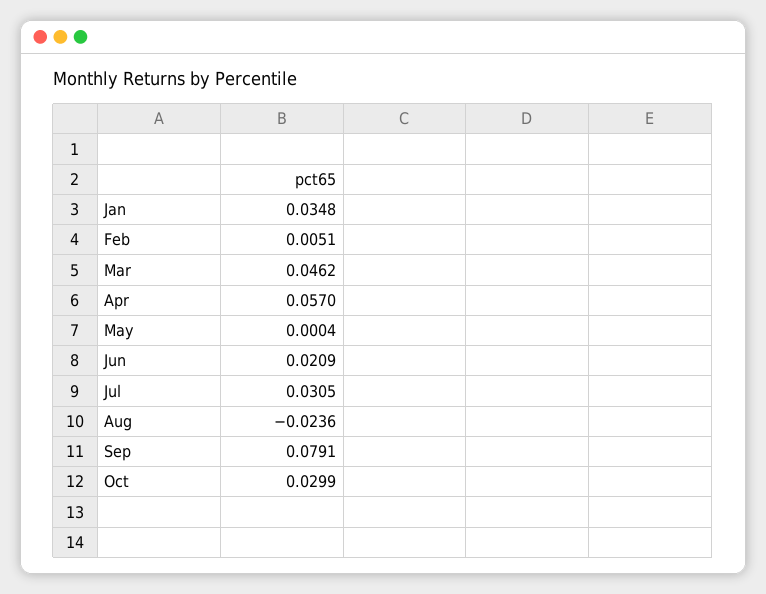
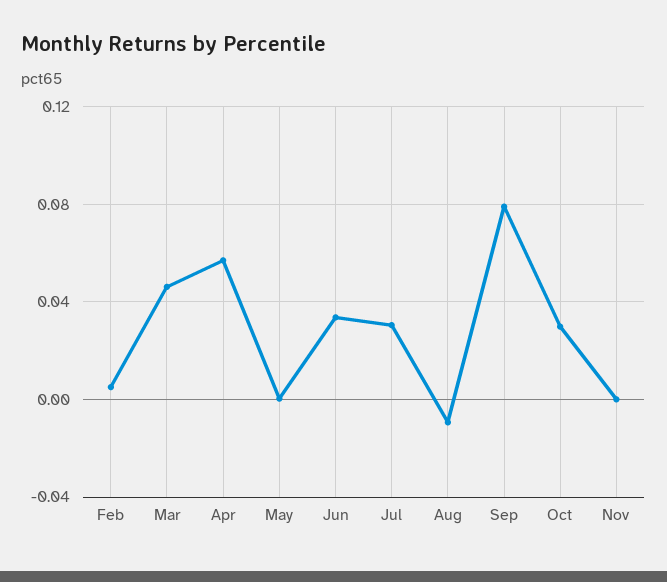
Jan: 0.0348 -> none
Jun: 0.0209 -> 0.035
Aug: -0.0236 -> -0.01
Nov: none -> 0

